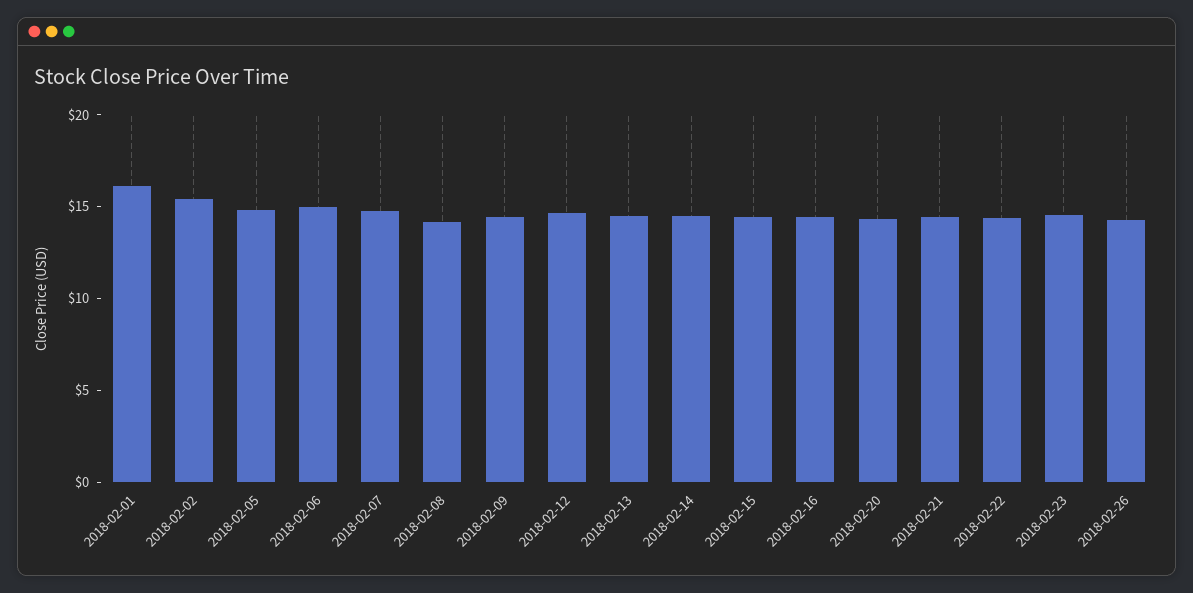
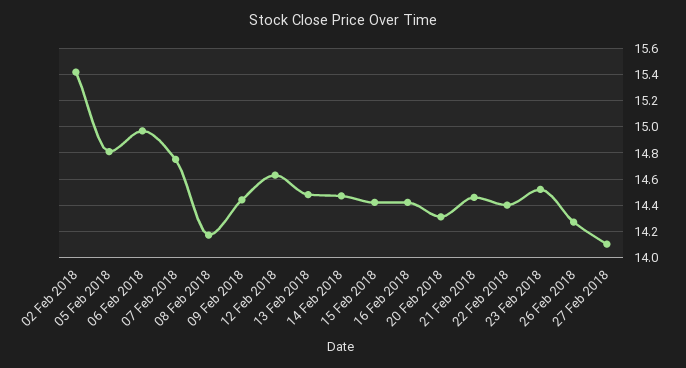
2018-02-01: 16 -> none
27 Feb 2018: none -> 14.1

